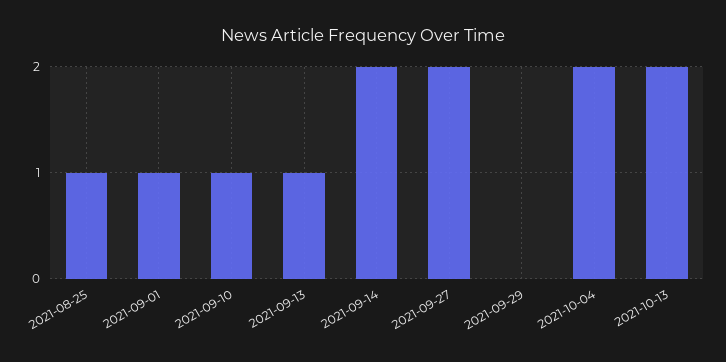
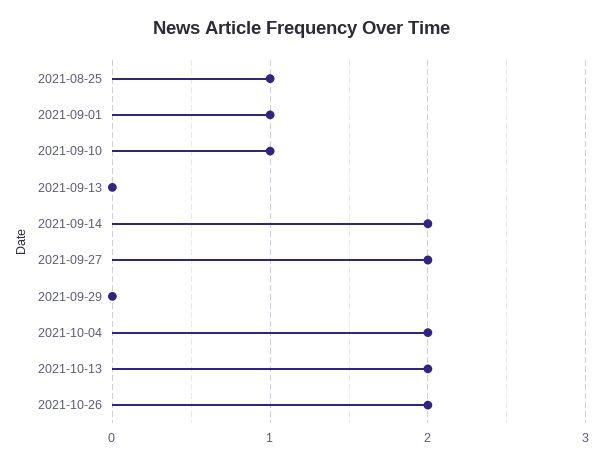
2021-09-13: 1 -> 0
2021-10-26: none -> 2

